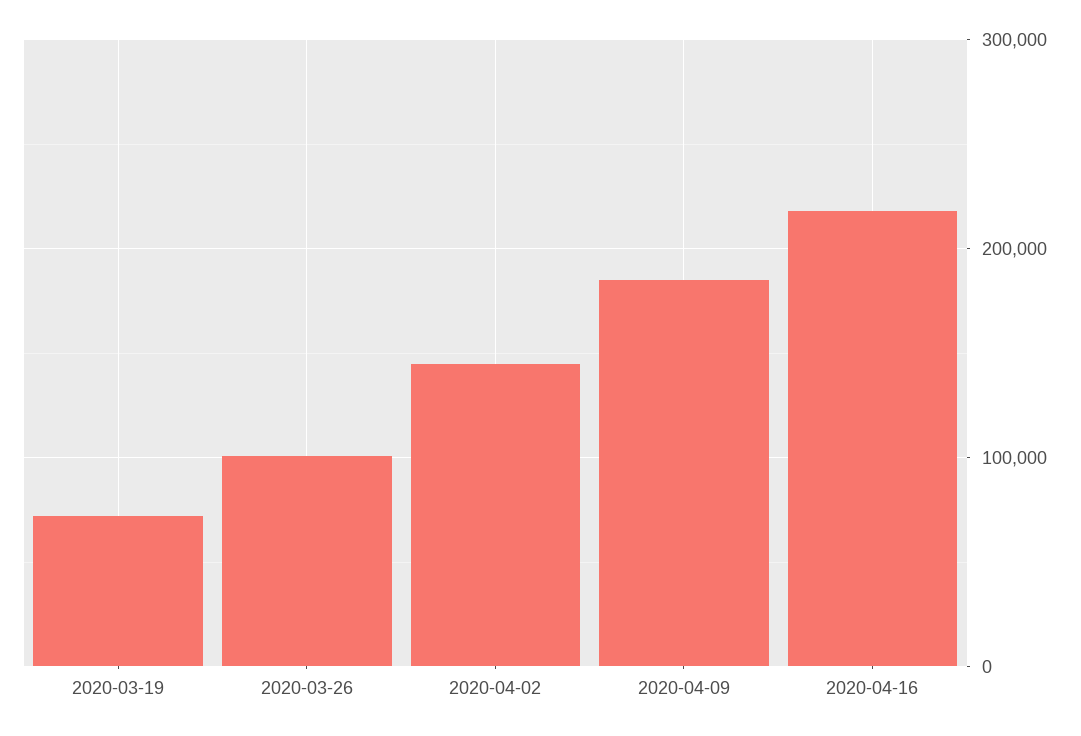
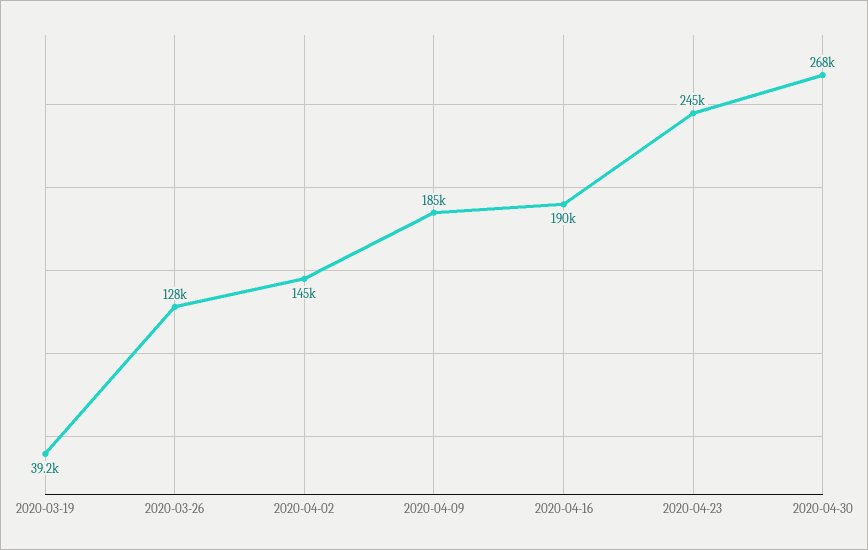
2020-03-19: 70000 -> 39200
2020-03-26: 100000 -> 128000
2020-04-16: 220000 -> 190000
2020-04-23: none -> 245000
2020-04-30: none -> 268000

